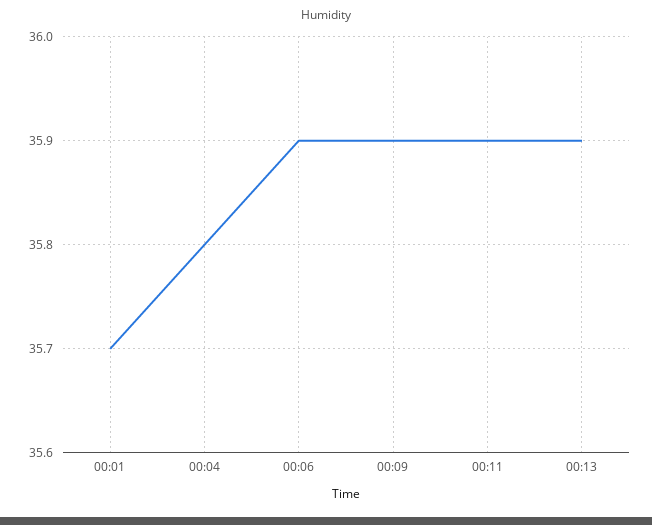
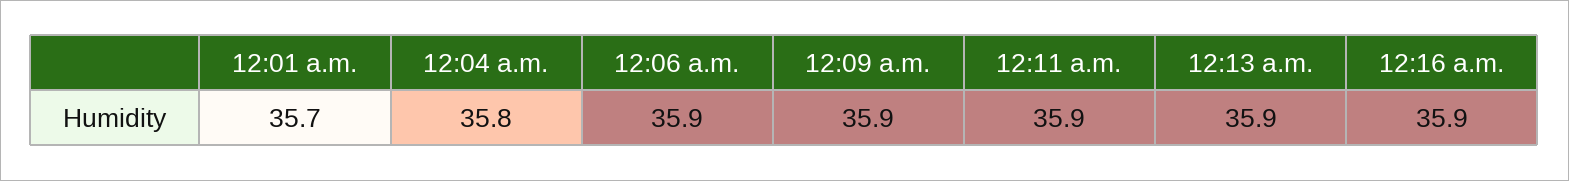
12:16 a.m.: none -> 35.9

